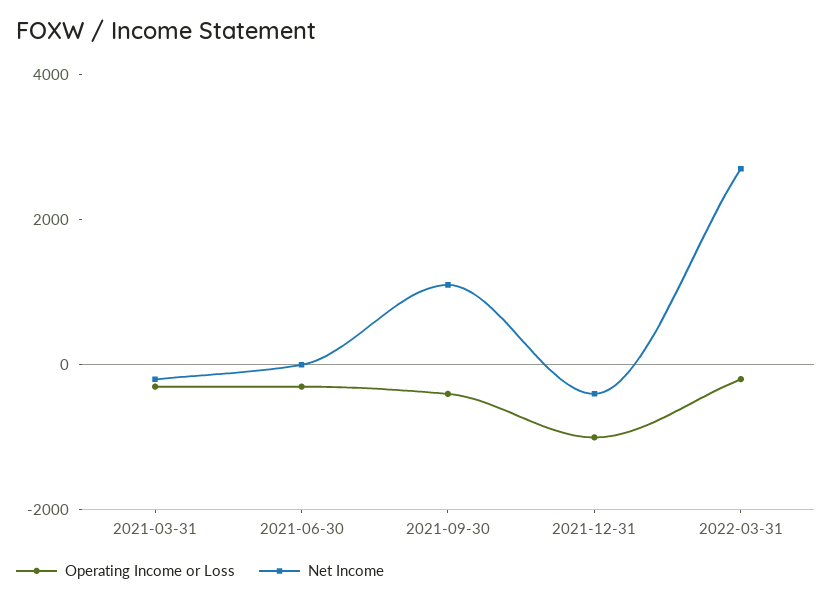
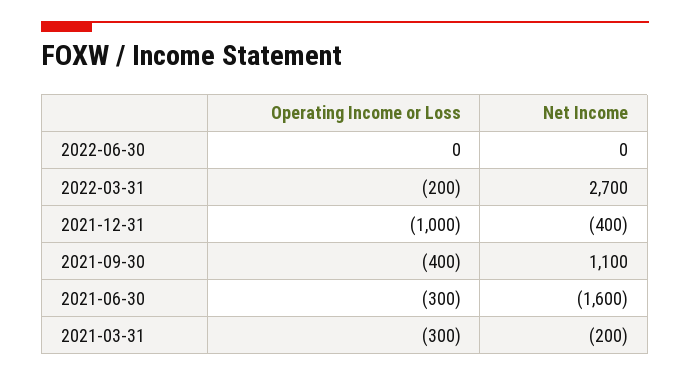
Net Income, 2021-06-30: 0 -> -1600
Operating Income or Loss, 2022-06-30: none -> 0
Net Income, 2022-06-30: none -> 0

